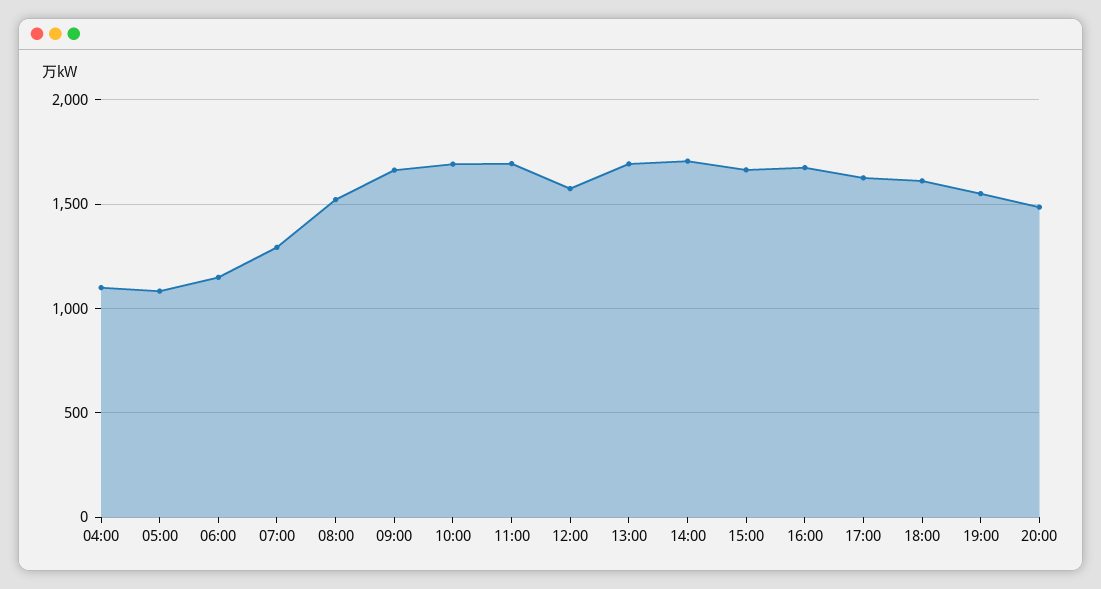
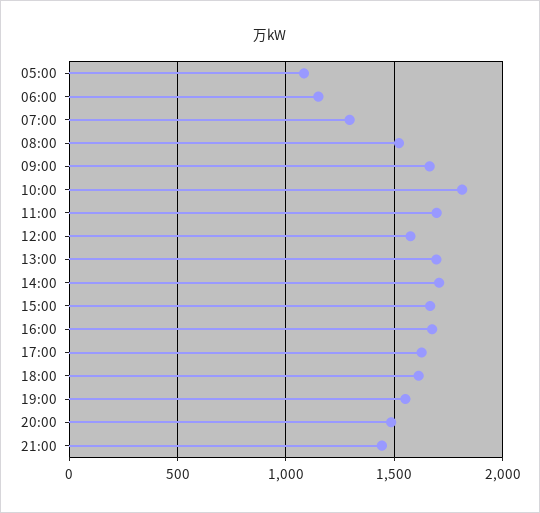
04:00: 1100 -> none
10:00: 1700 -> 1800
21:00: none -> 1450

